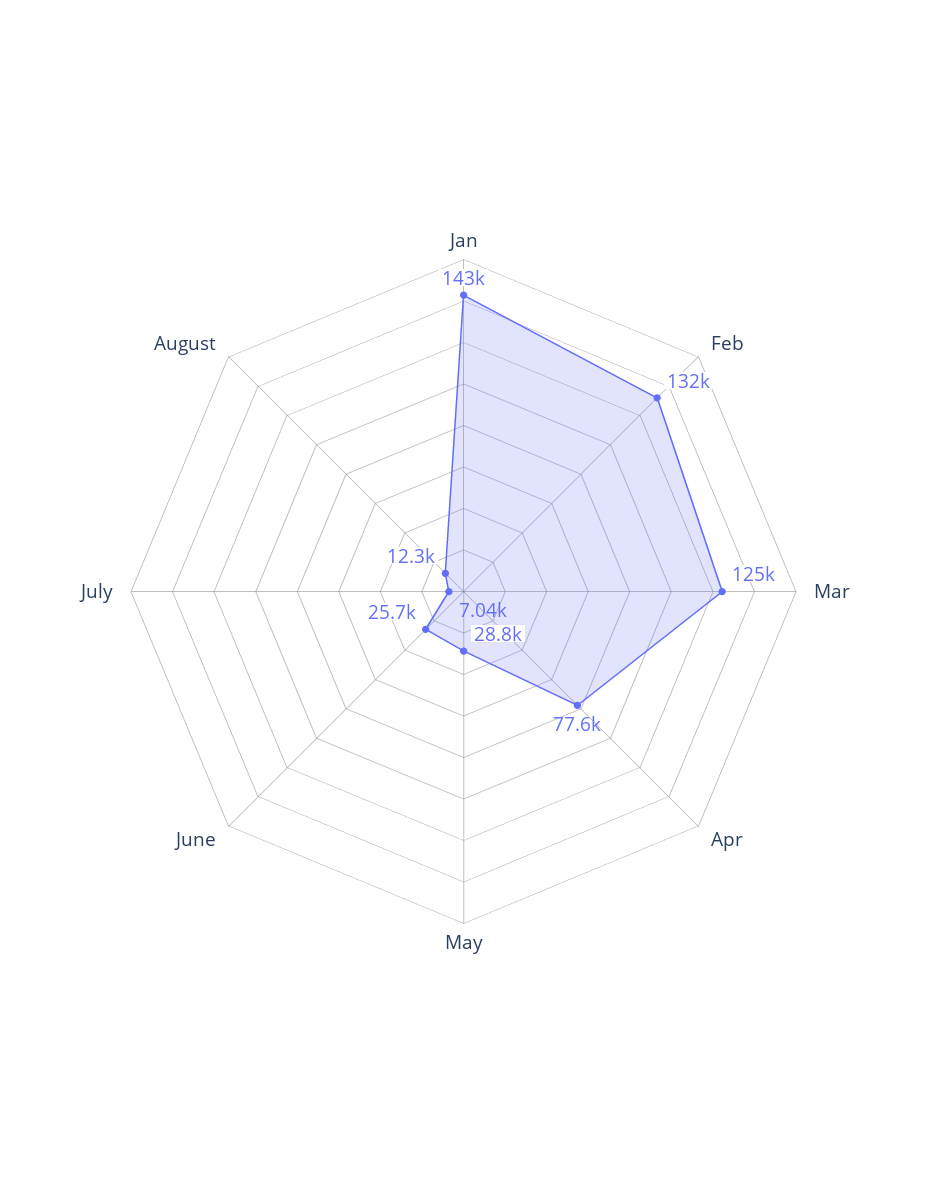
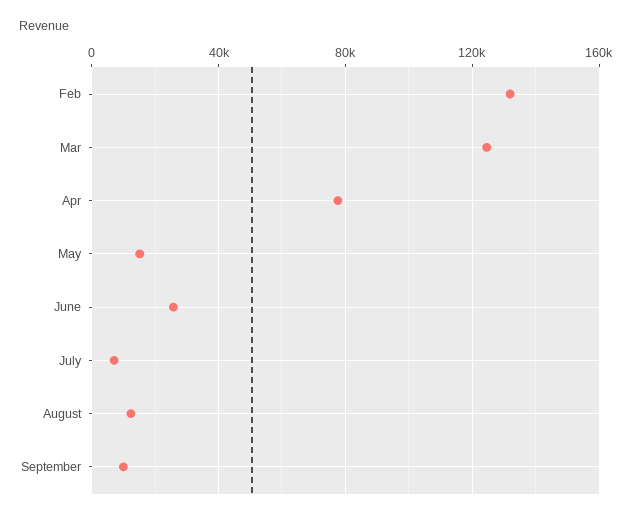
Jan: 143000 -> none
May: 28800 -> 15000
September: none -> 10000

